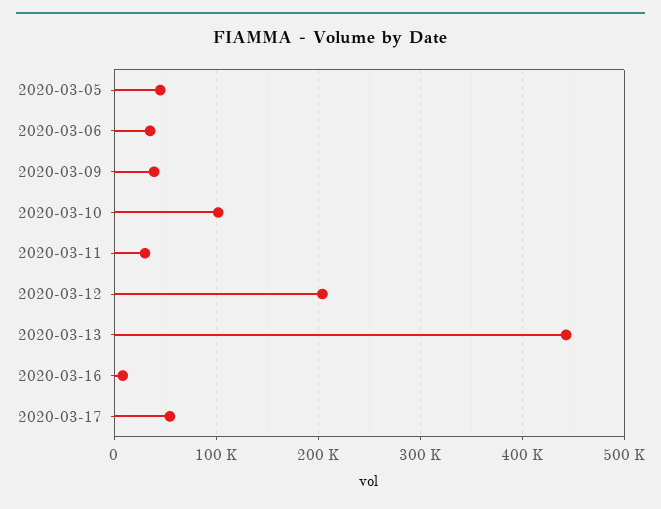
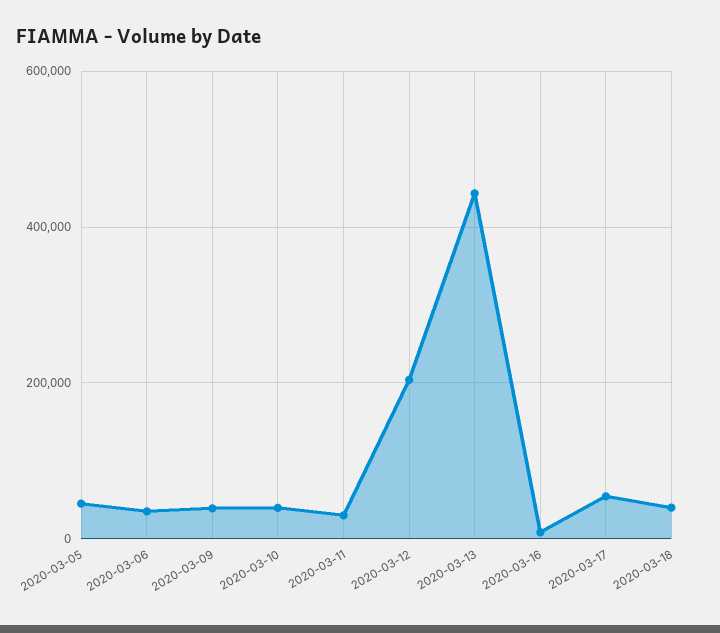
2020-03-10: 100000 -> 40000
2020-03-18: none -> 40000

